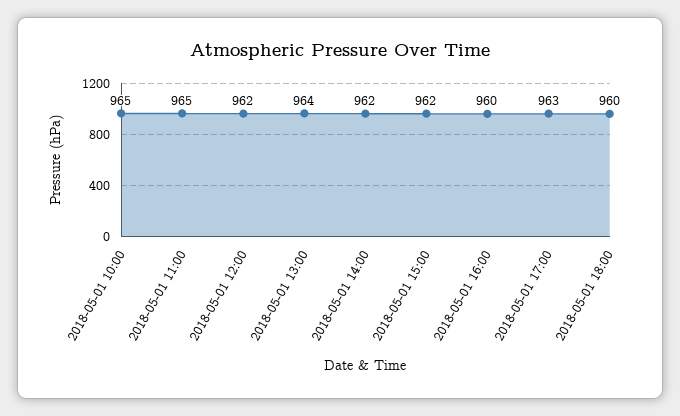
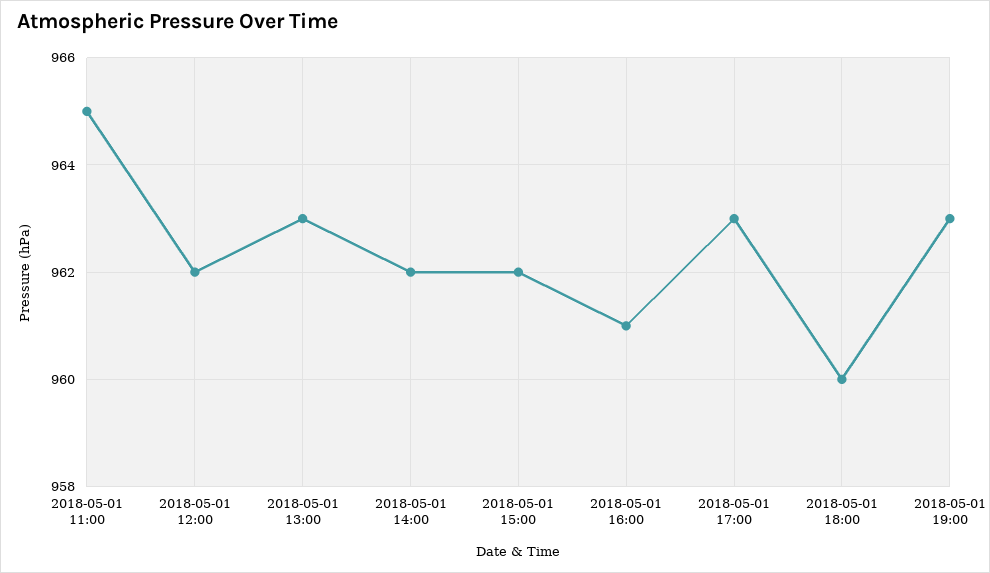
2018-05-01 10:00: 965 -> none
2018-05-01 13:00: 964 -> 963
2018-05-01 16:00: 960 -> 961
2018-05-01 19:00: none -> 963

